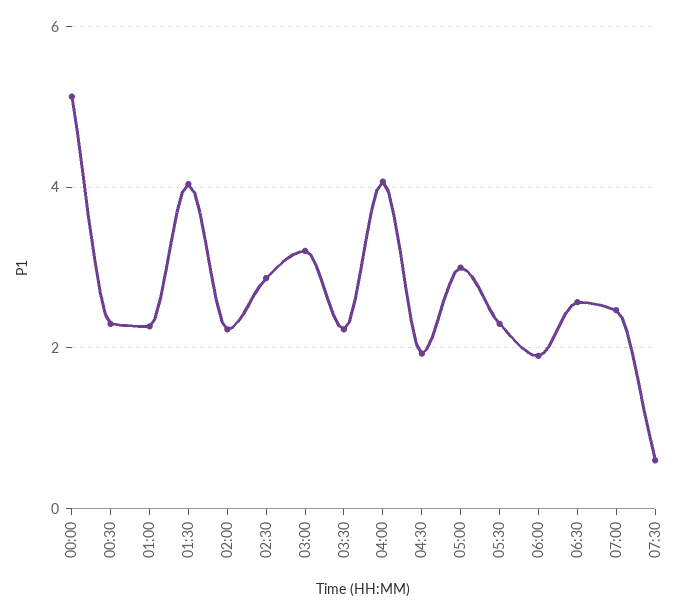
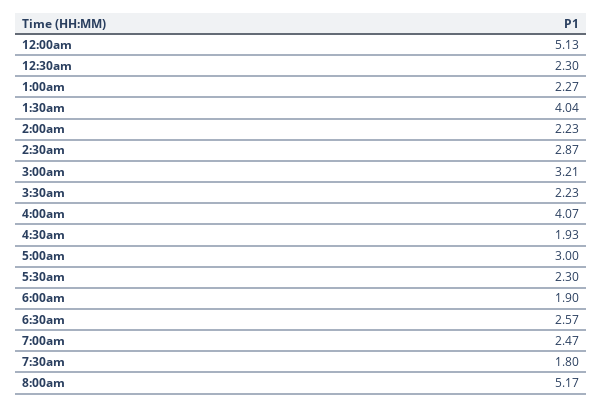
07:30: 0.6 -> 1.8
8:00am: none -> 5.17

